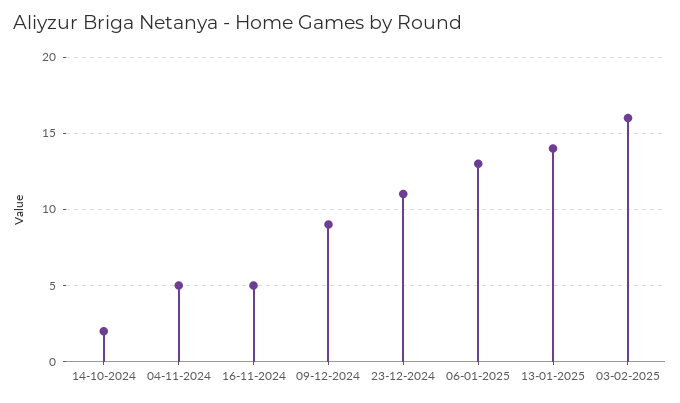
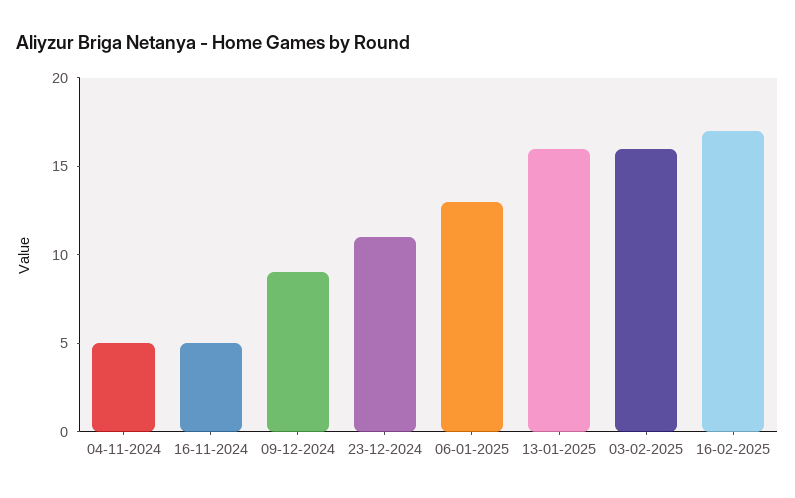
14-10-2024: 2 -> none
13-01-2025: 14 -> 16
16-02-2025: none -> 17

